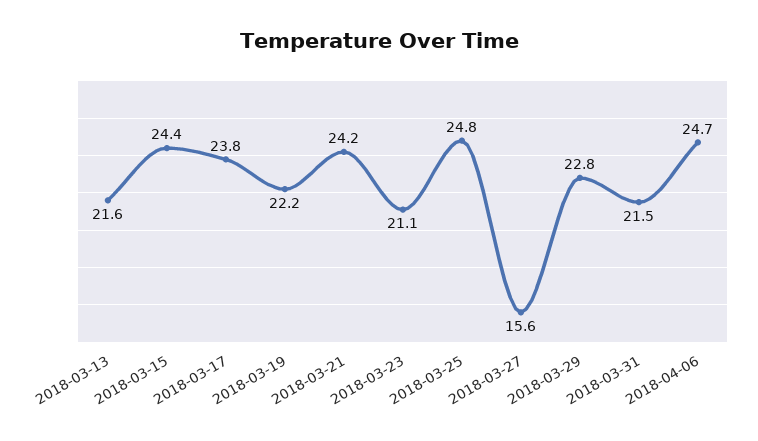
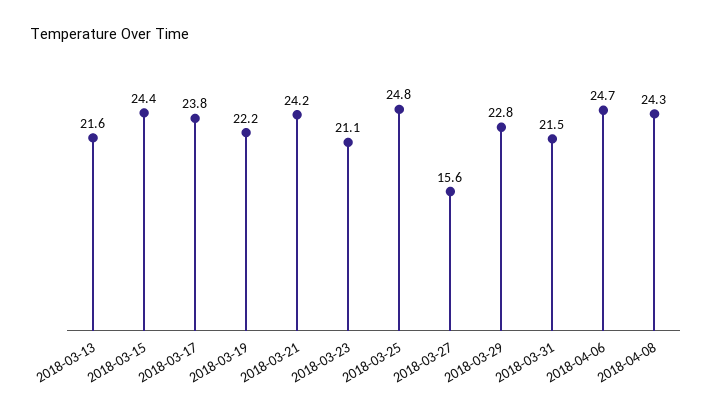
2018-04-08: none -> 24.3

